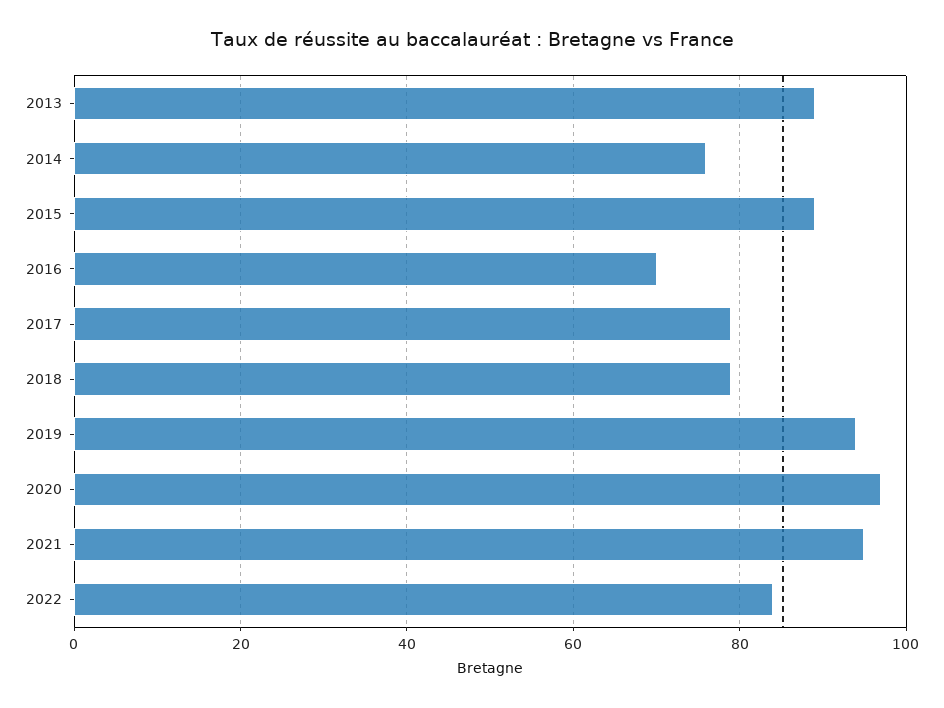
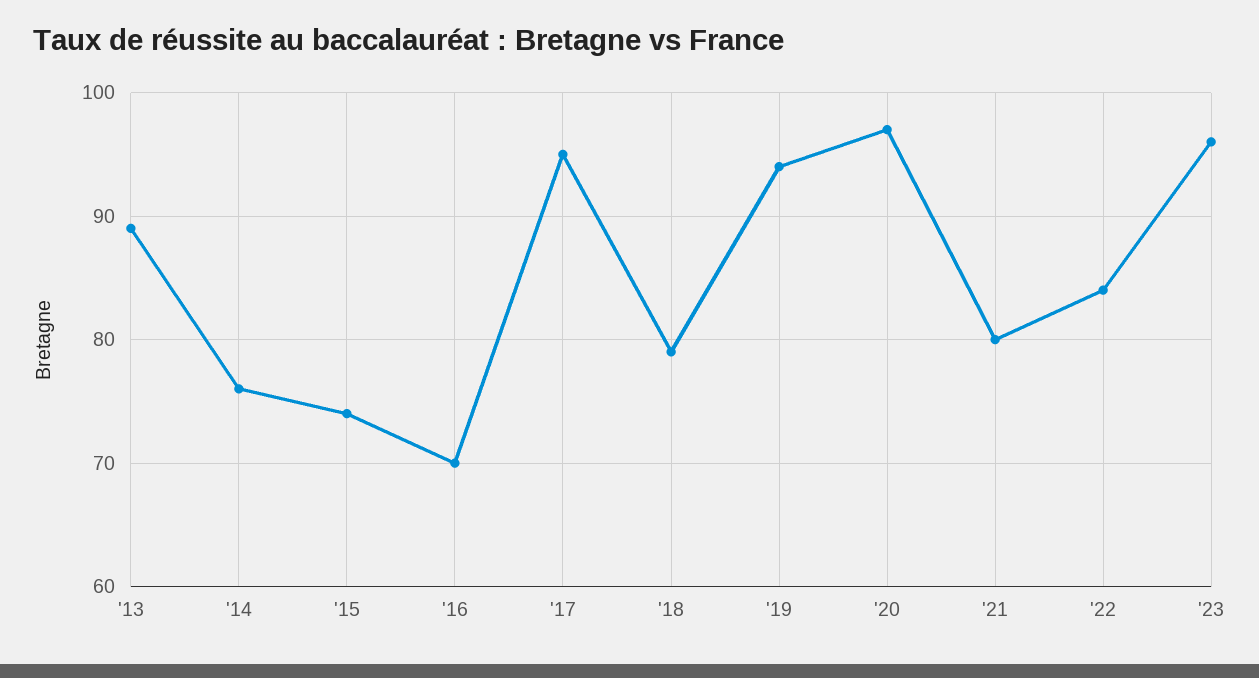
2015: 90 -> 74
2017: 80 -> 95
2021: 95 -> 80
'23: none -> 96

